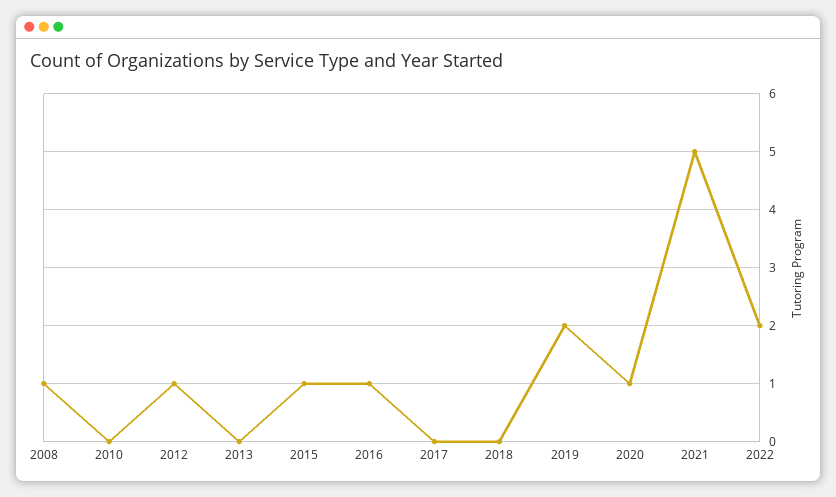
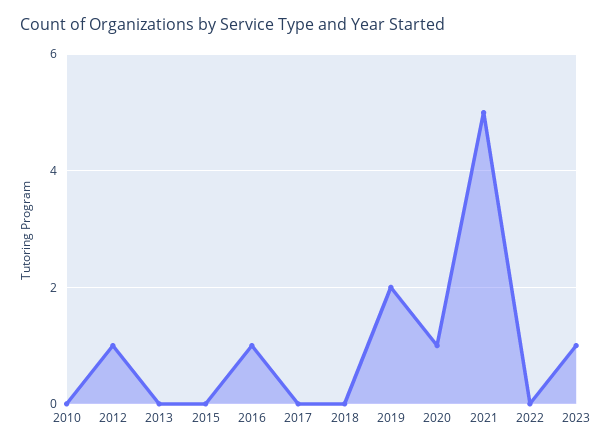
2008: 1 -> none
2015: 1 -> 0
2022: 2 -> 0
2023: none -> 1

